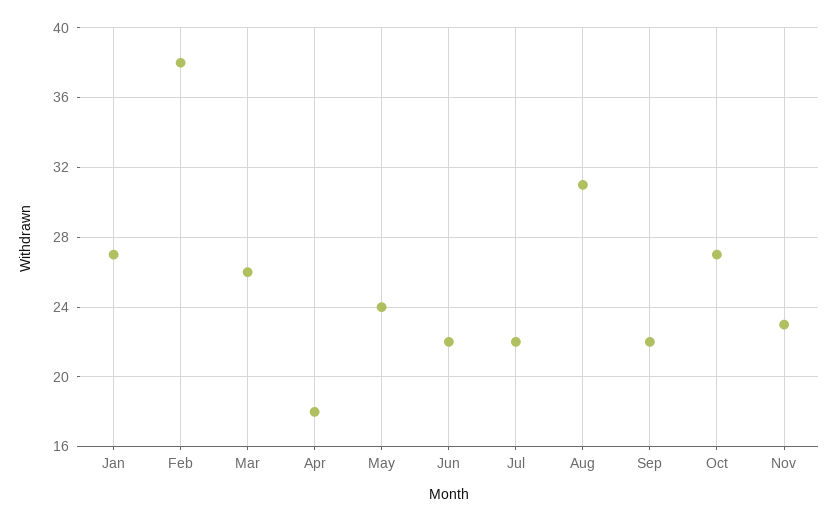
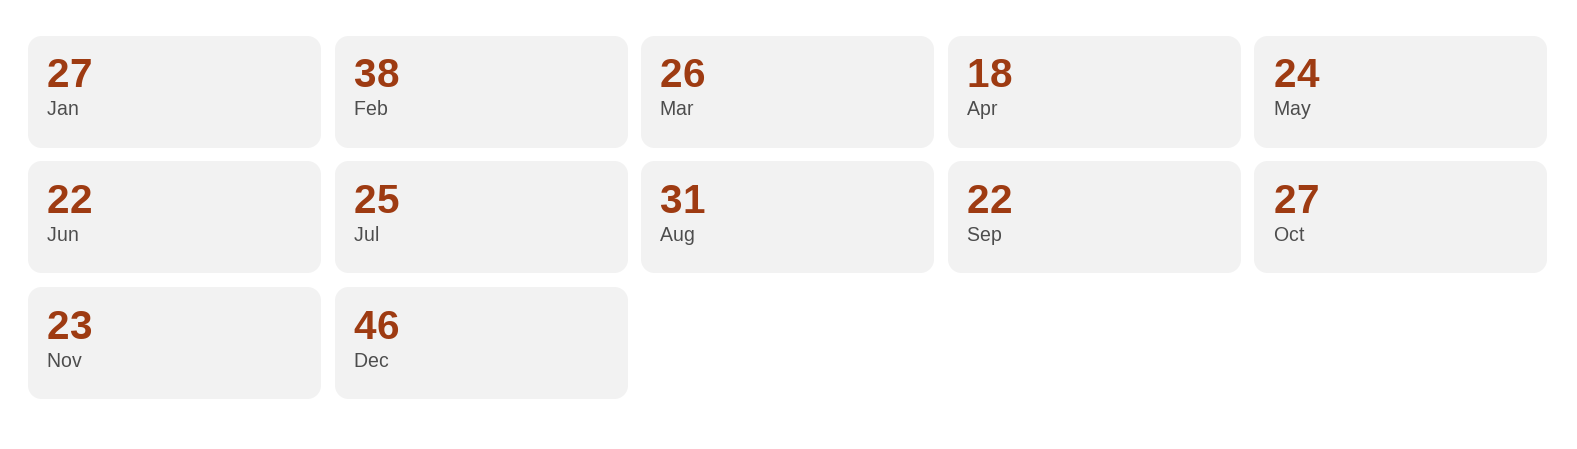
Jul: 22 -> 25
Dec: none -> 46

